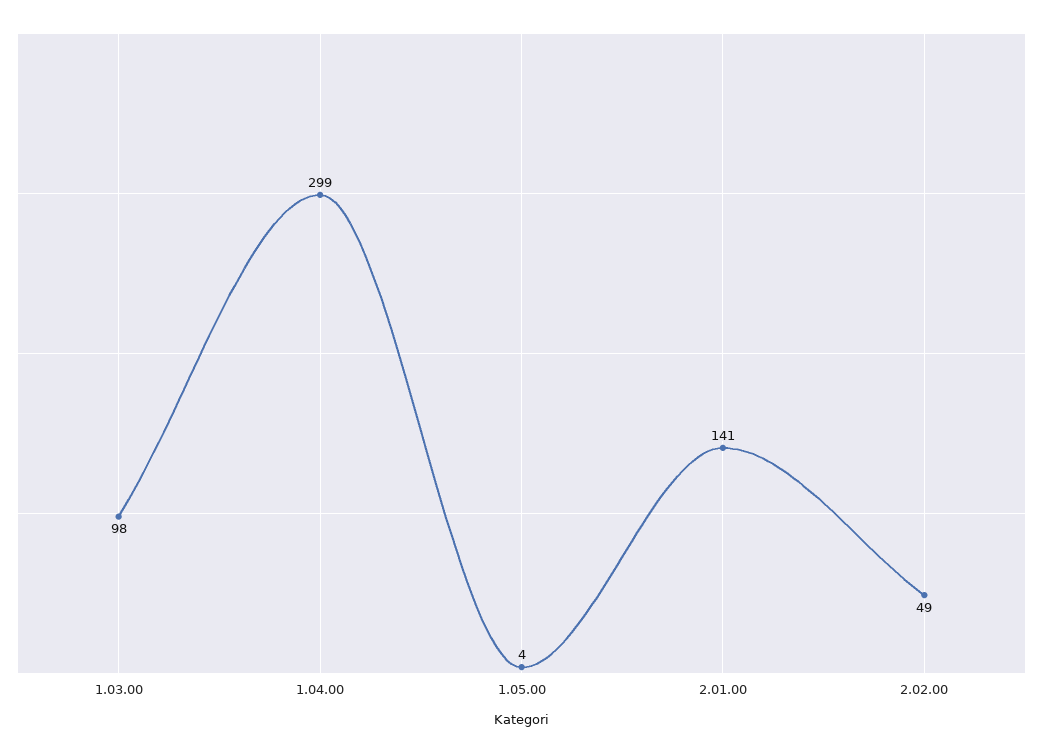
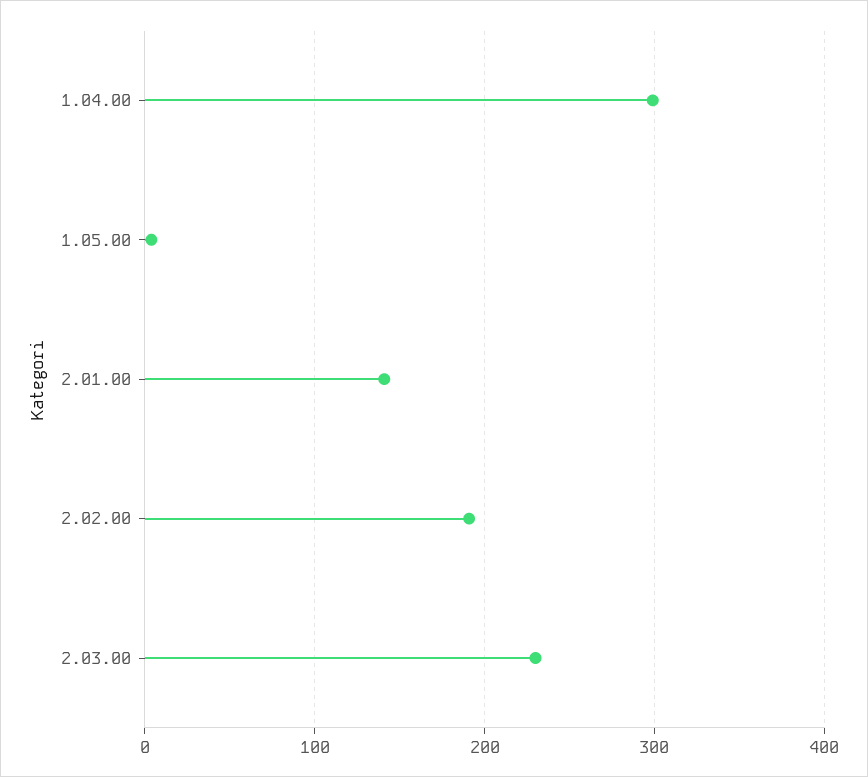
1.03.00: 98 -> none
2.02.00: 49 -> 190
2.03.00: none -> 230

